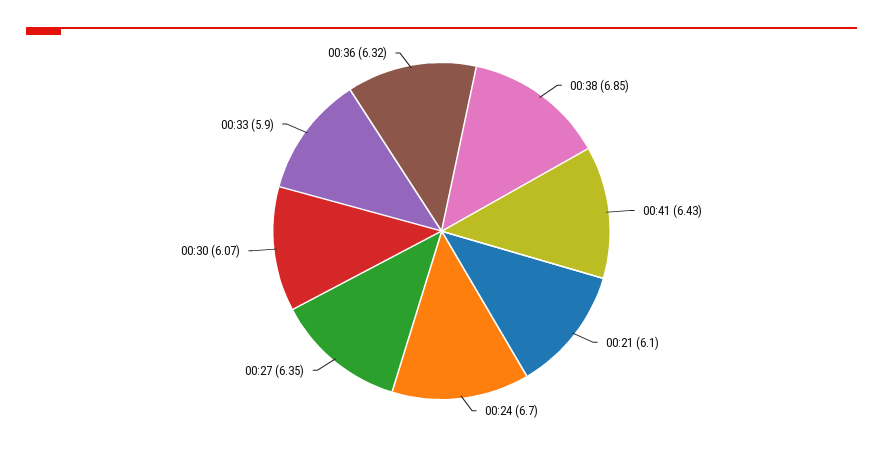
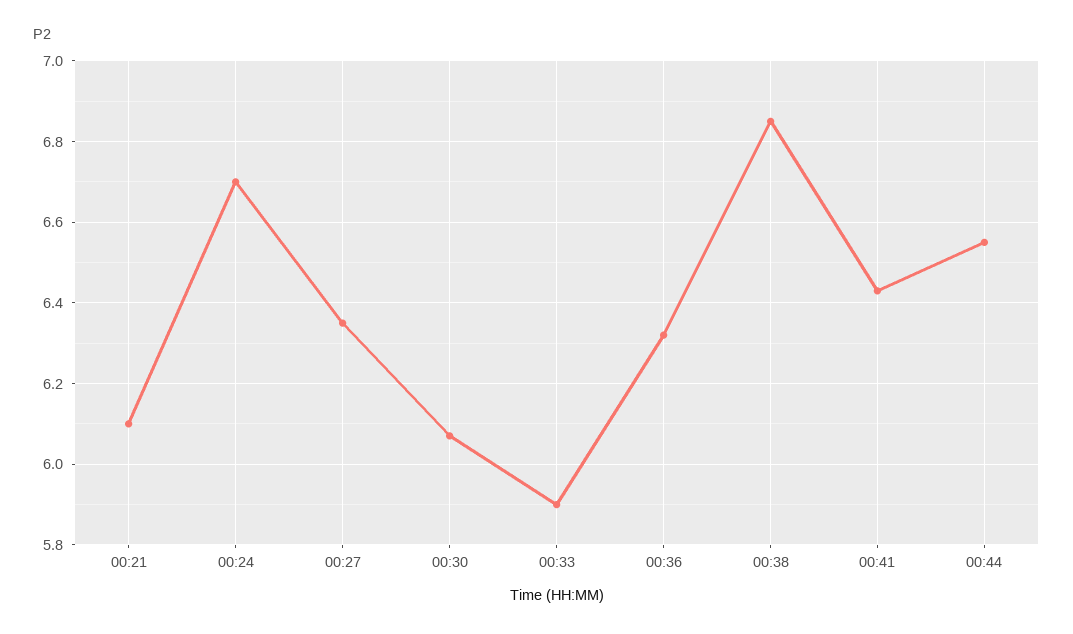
00:44: none -> 6.55

